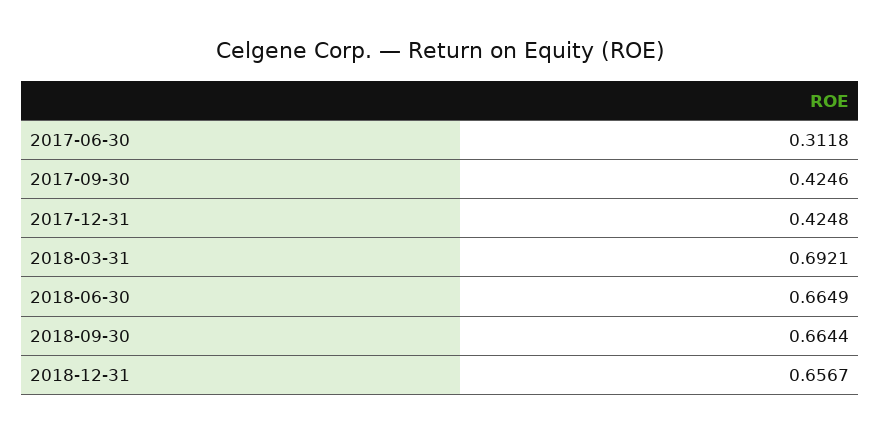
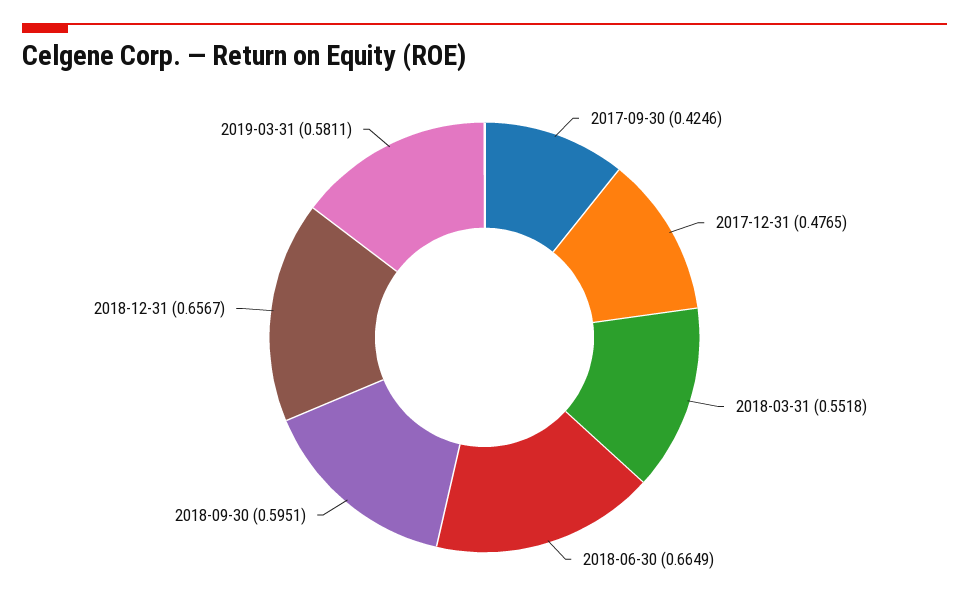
2017-06-30: 0.3118 -> none
2017-12-31: 0.4248 -> 0.4765
2018-03-31: 0.6921 -> 0.5518
2018-09-30: 0.6644 -> 0.5951
2019-03-31: none -> 0.5811

